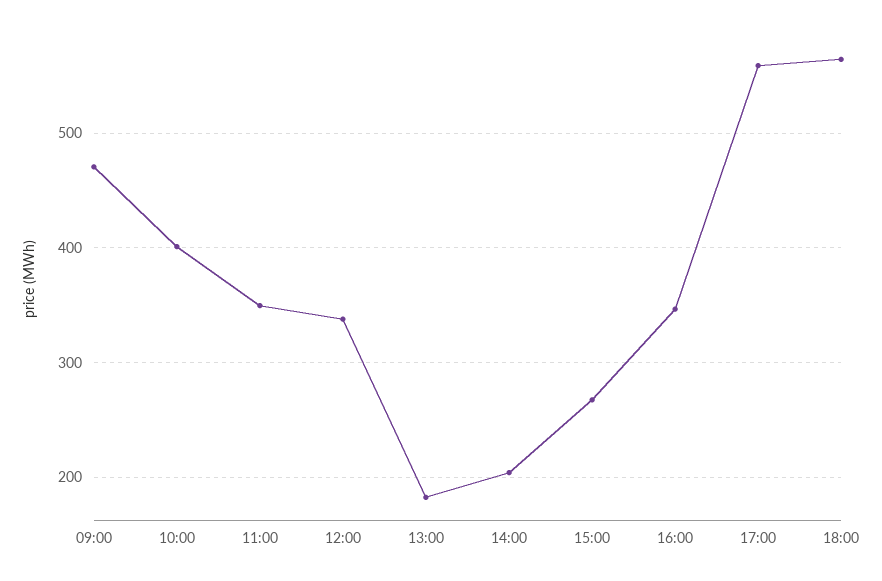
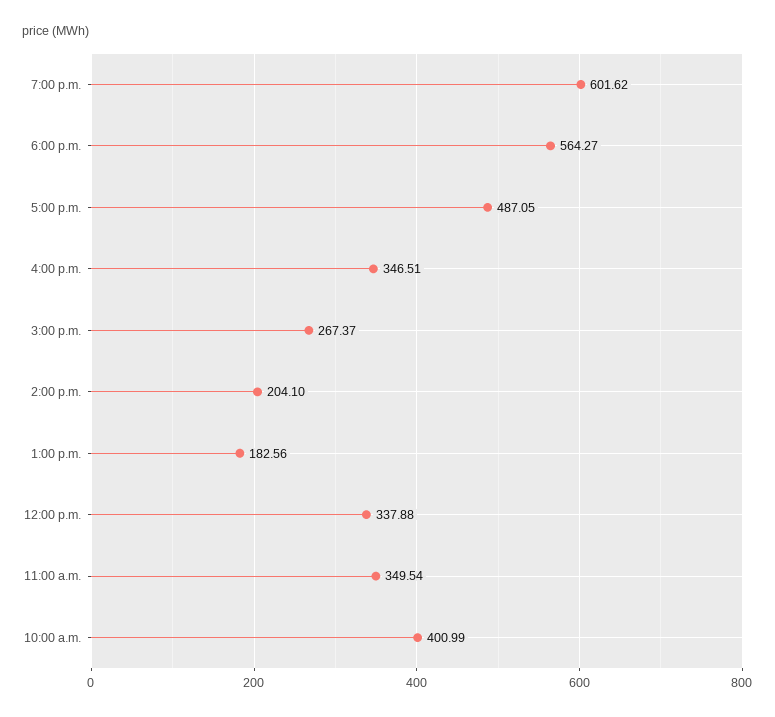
09:00: 470 -> none
17:00: 560 -> 487.05
7:00 p.m.: none -> 601.62

